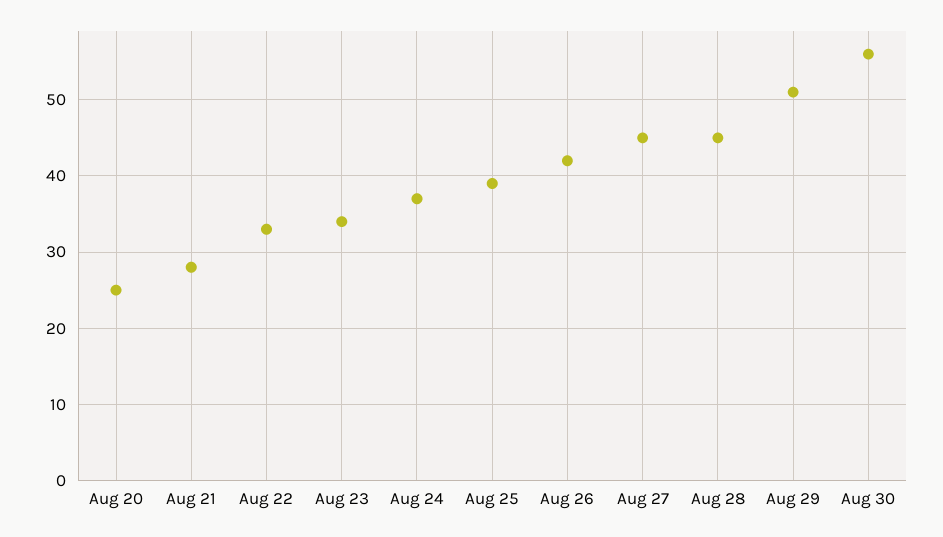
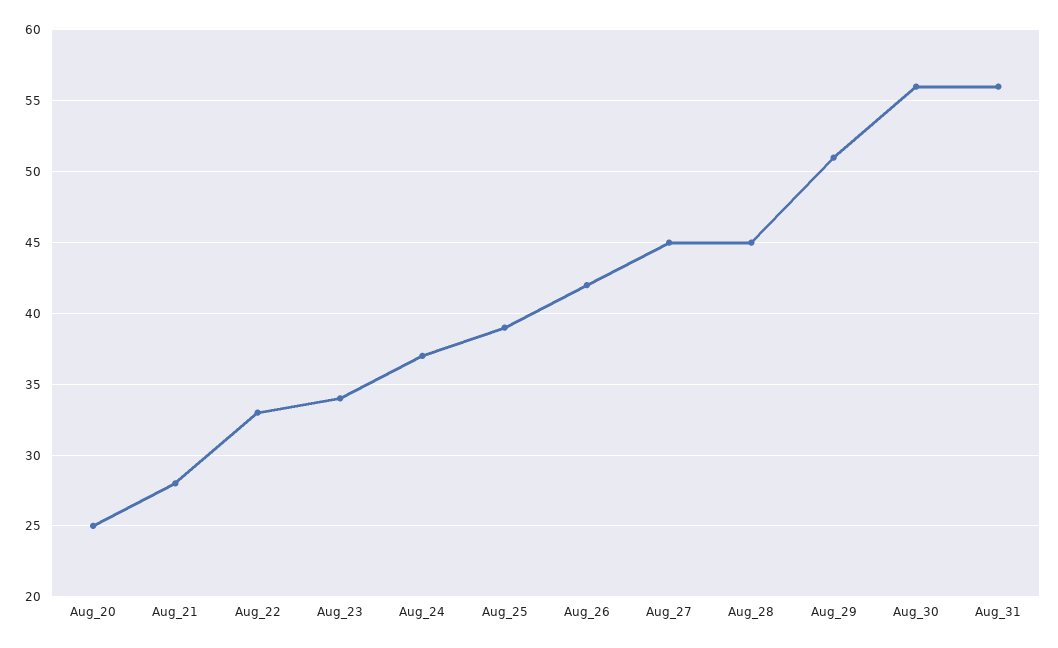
Aug_31: none -> 56

